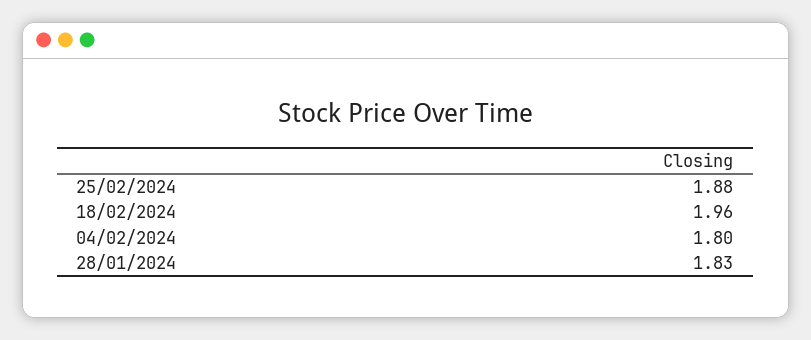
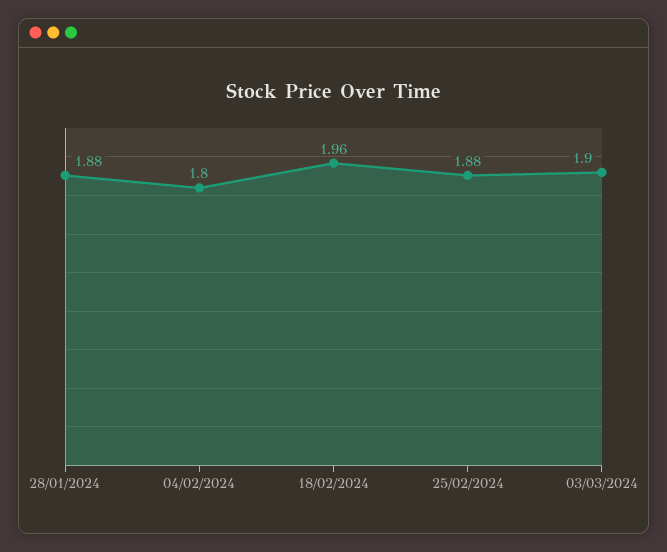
28/01/2024: 1.83 -> 1.88
03/03/2024: none -> 1.9

